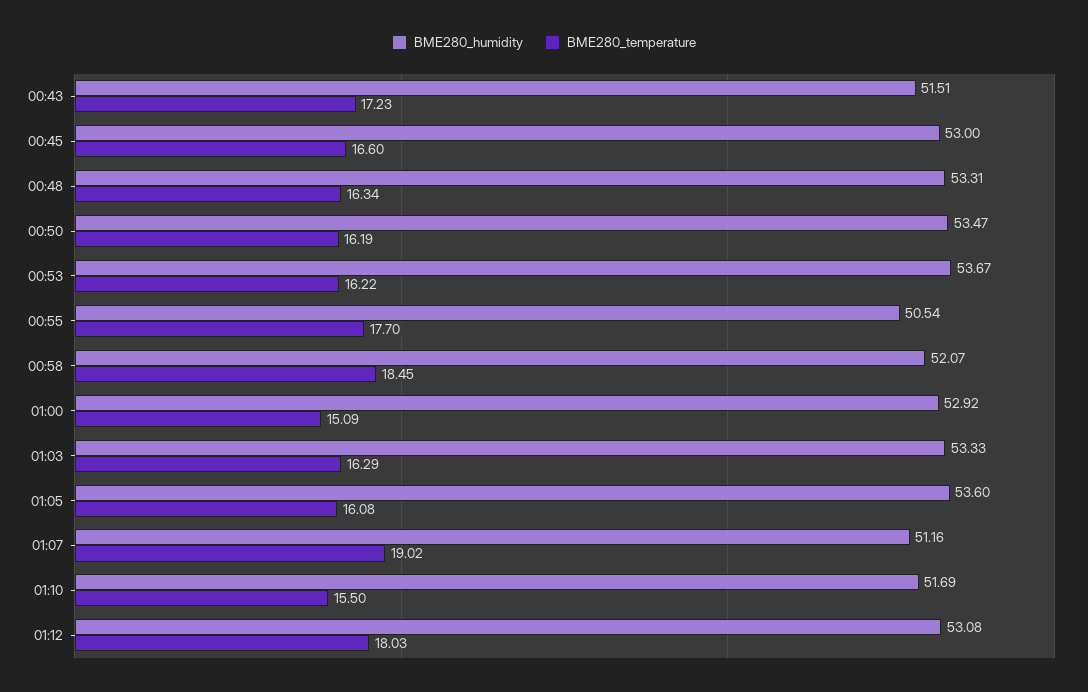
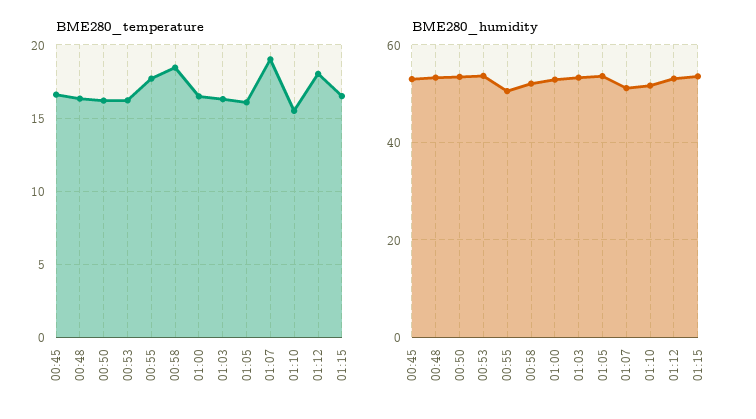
BME280_humidity, 00:43: 51.51 -> none
BME280_temperature, 00:43: 17.23 -> none
BME280_temperature, 01:00: 15.09 -> 16.5
BME280_temperature, 01:15: none -> 16.5
BME280_humidity, 01:15: none -> 54

